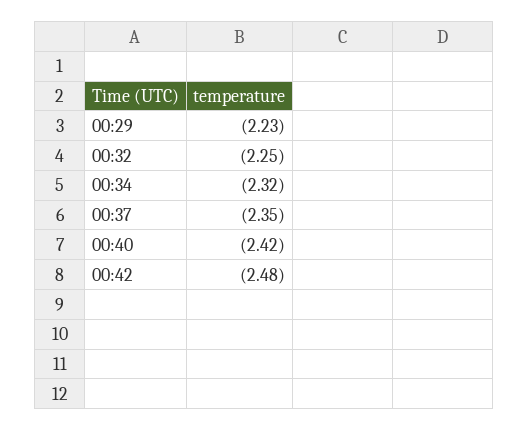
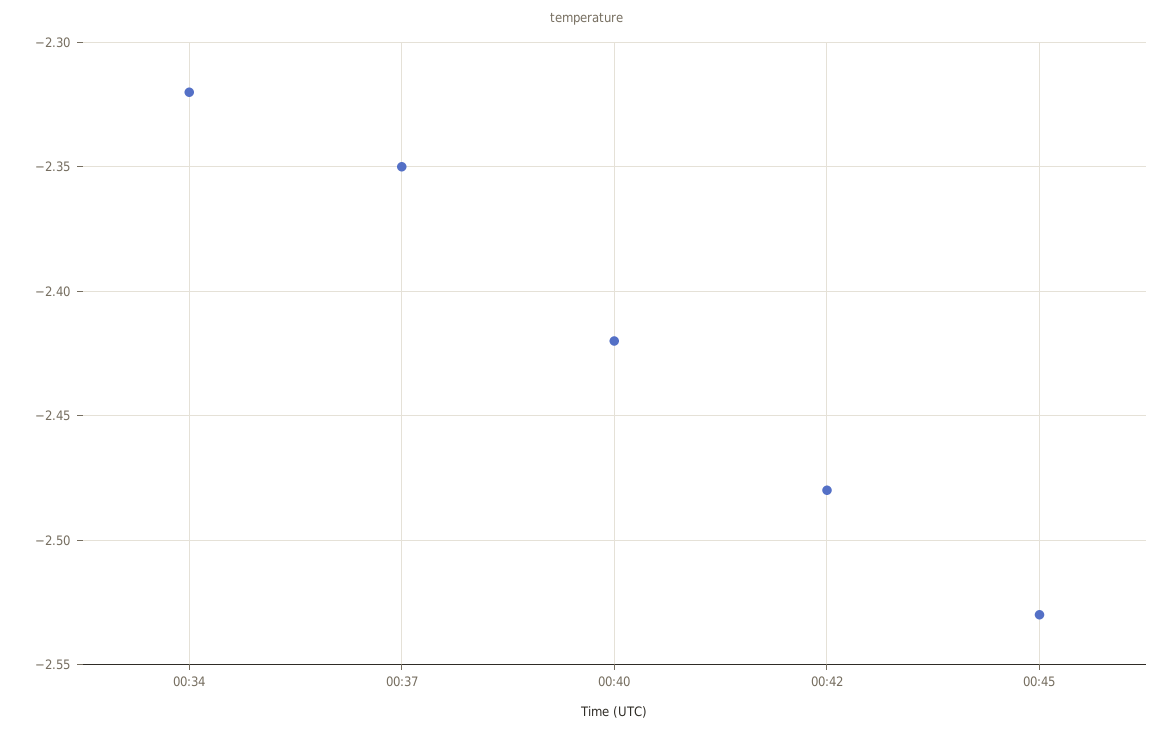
00:29: -2.23 -> none
00:32: -2.25 -> none
00:45: none -> -2.53

